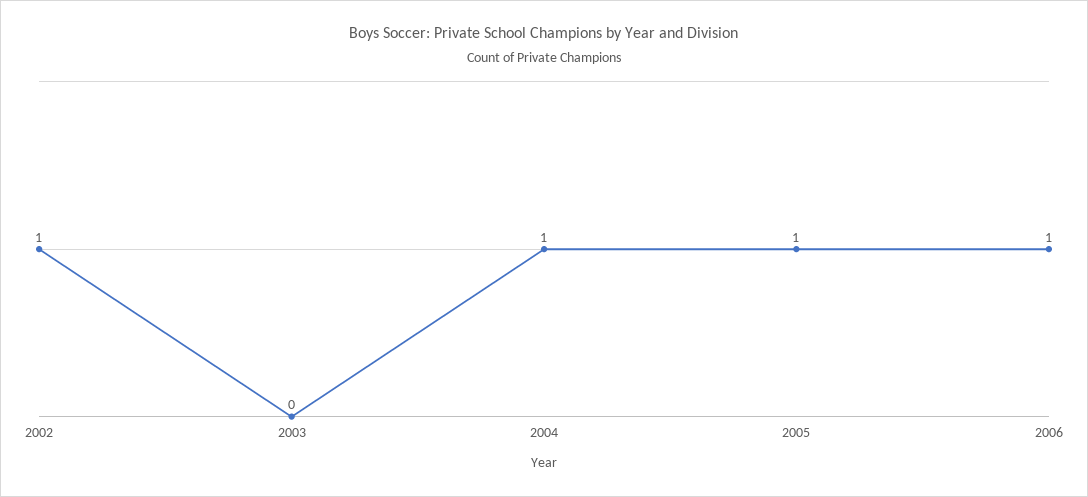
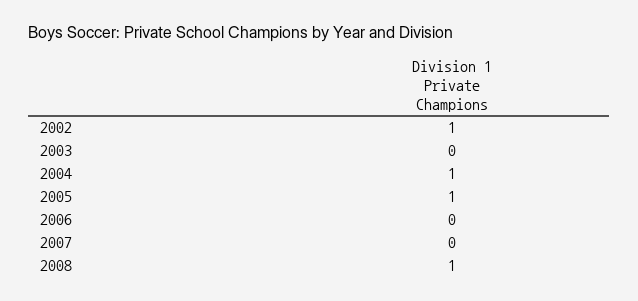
2006: 1 -> 0
2007: none -> 0
2008: none -> 1

